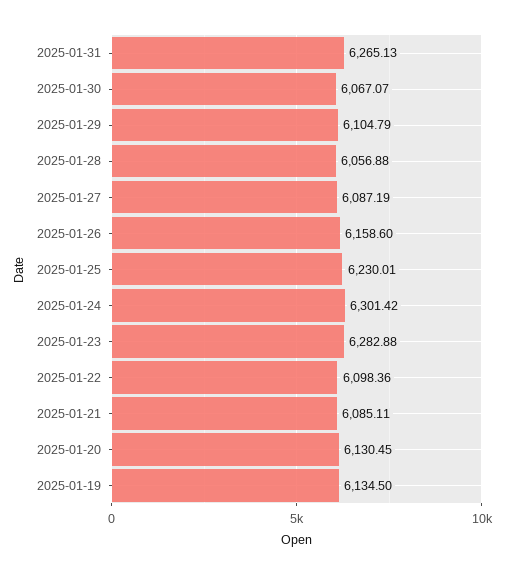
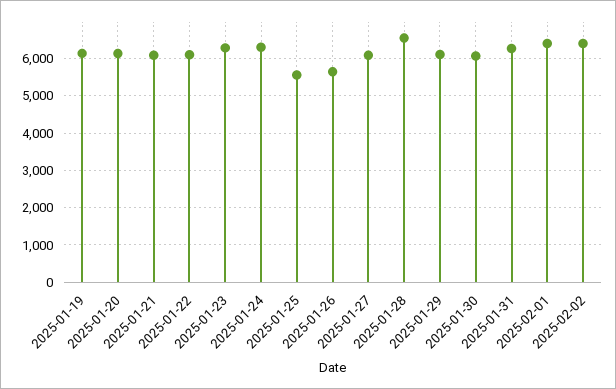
2025-01-28: 6056.88 -> 6600
2025-01-26: 6158.6 -> 5600
2025-01-25: 6230.01 -> 5600
2025-02-01: none -> 6400
2025-02-02: none -> 6400

